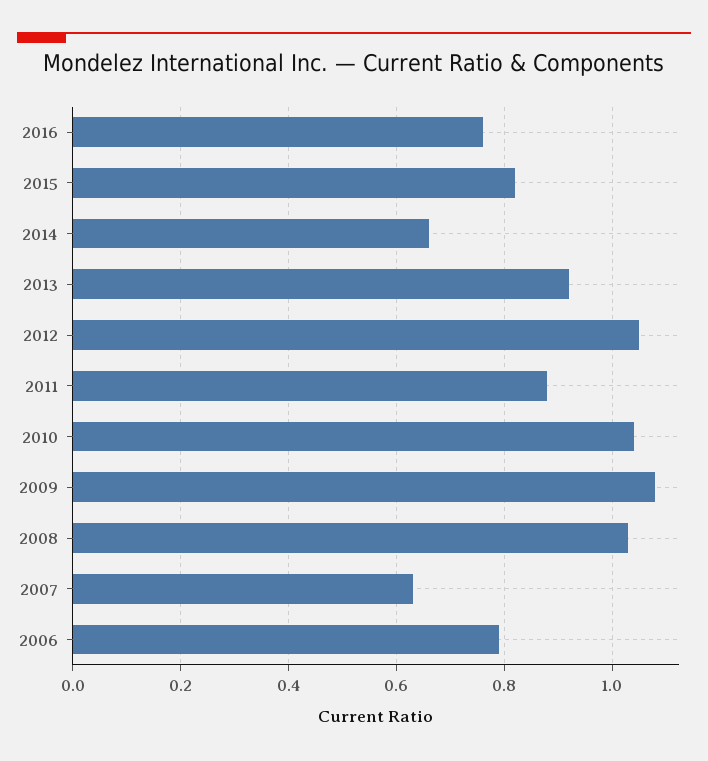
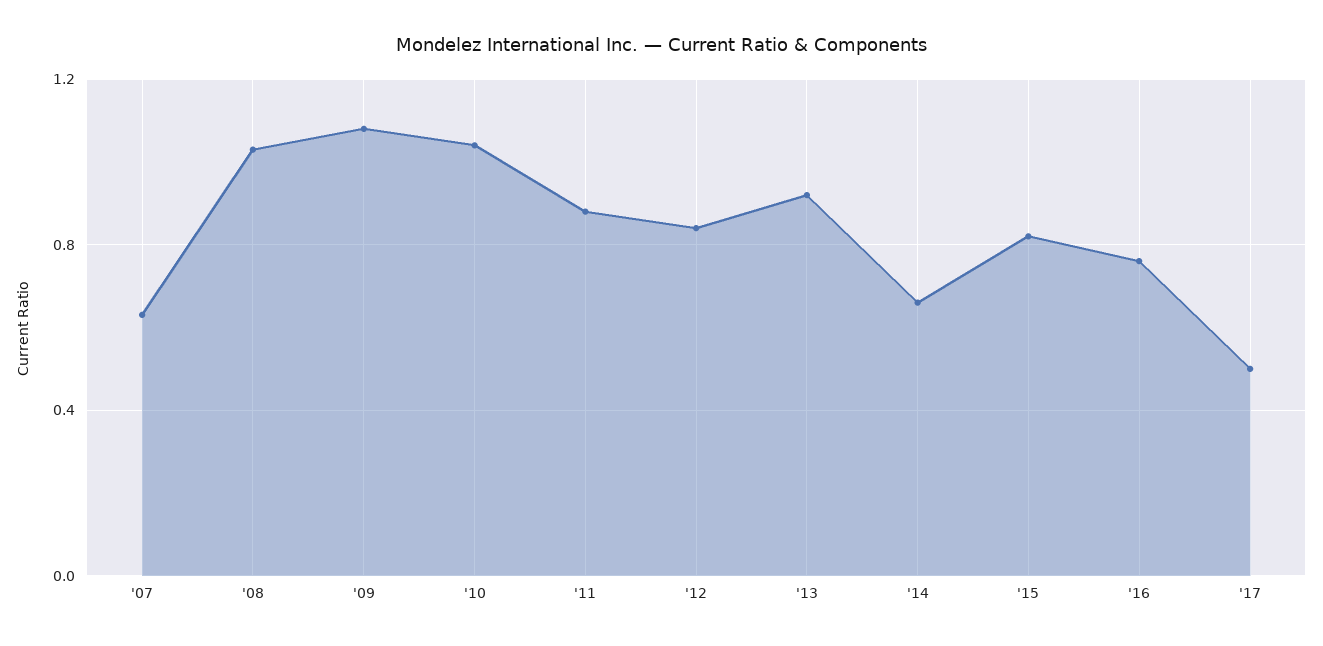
2012: 1.05 -> 0.85
2006: 0.8 -> none
'17: none -> 0.5

